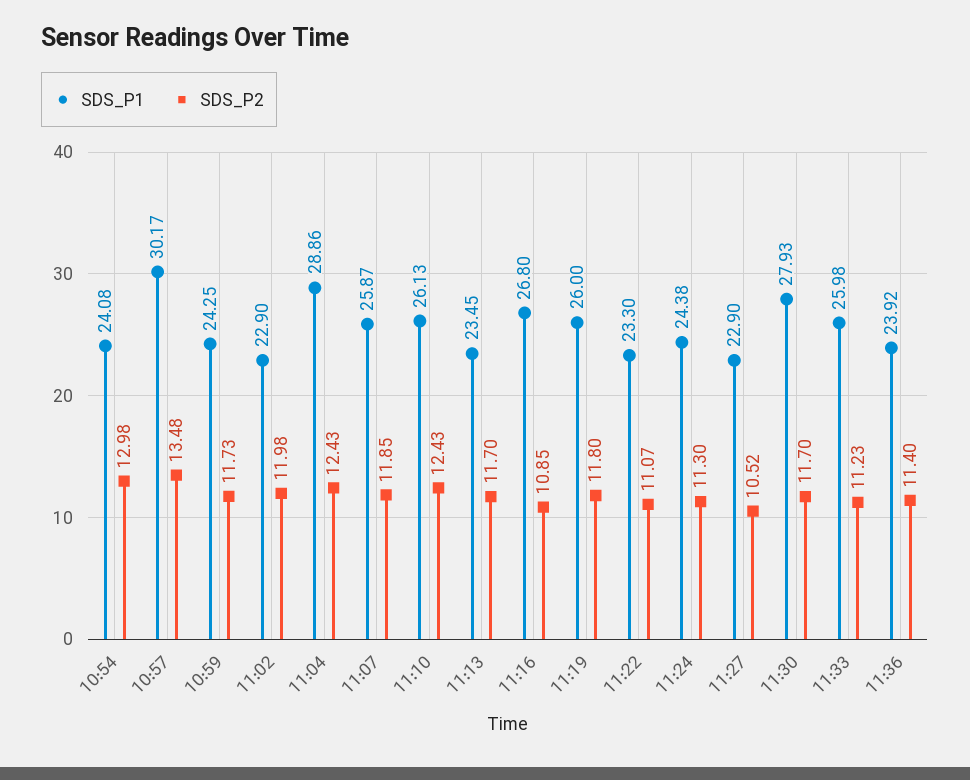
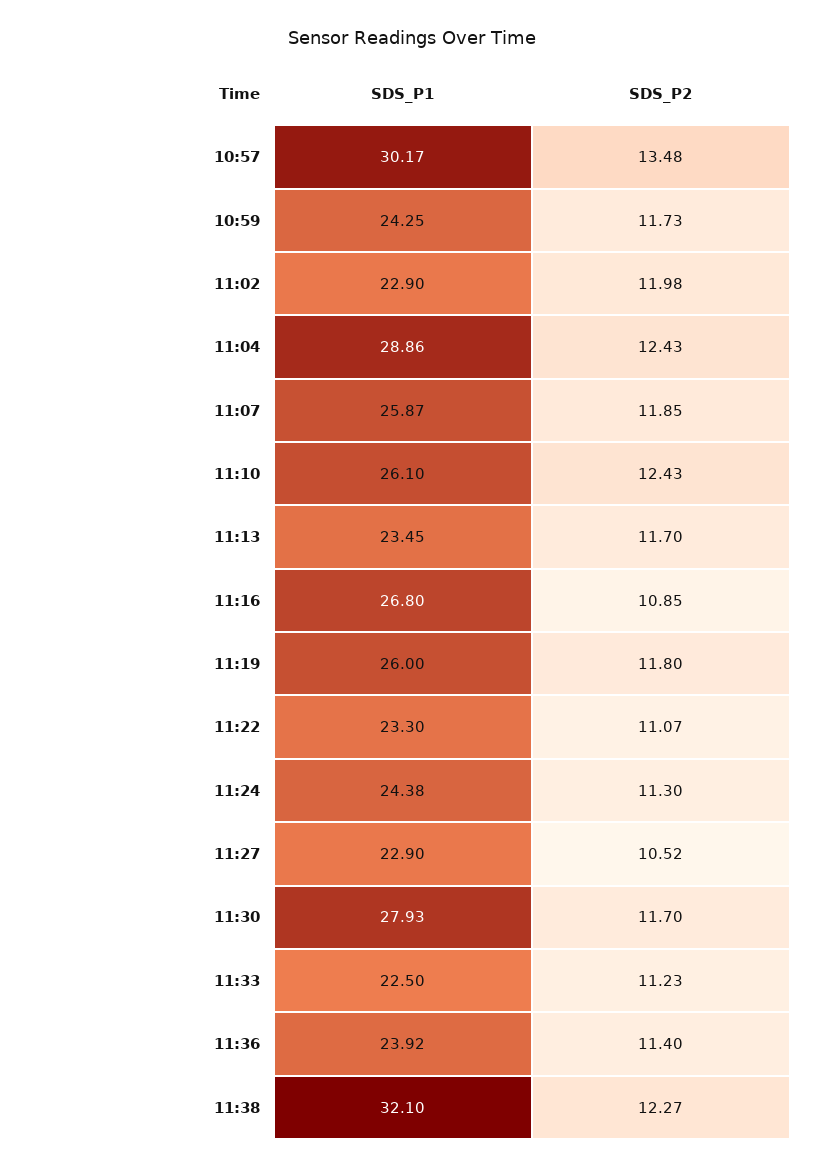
SDS_P1, 10:54: 24.08 -> none
SDS_P2, 10:54: 12.98 -> none
SDS_P1, 11:10: 26.13 -> 26.1
SDS_P1, 11:33: 25.98 -> 22.5
SDS_P1, 11:38: none -> 32.1
SDS_P2, 11:38: none -> 12.27

